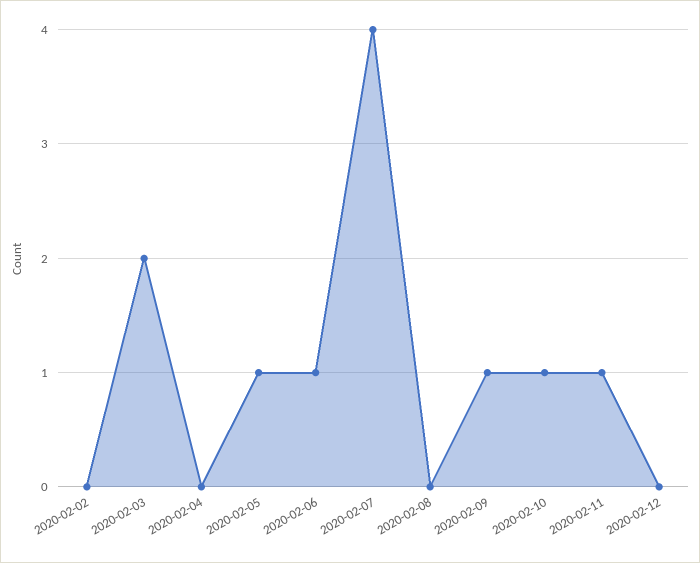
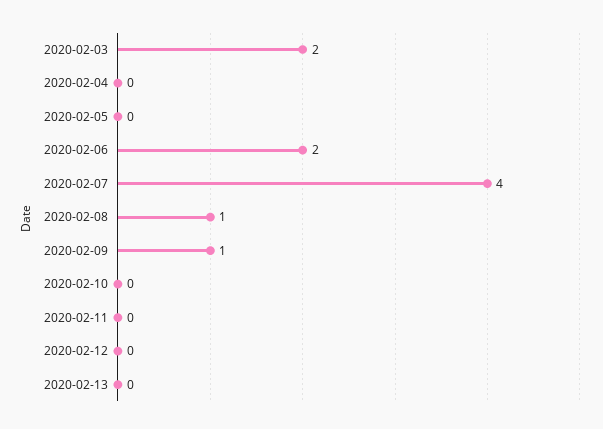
2020-02-02: 0 -> none
2020-02-05: 1 -> 0
2020-02-06: 1 -> 2
2020-02-08: 0 -> 1
2020-02-10: 1 -> 0
2020-02-11: 1 -> 0
2020-02-13: none -> 0

